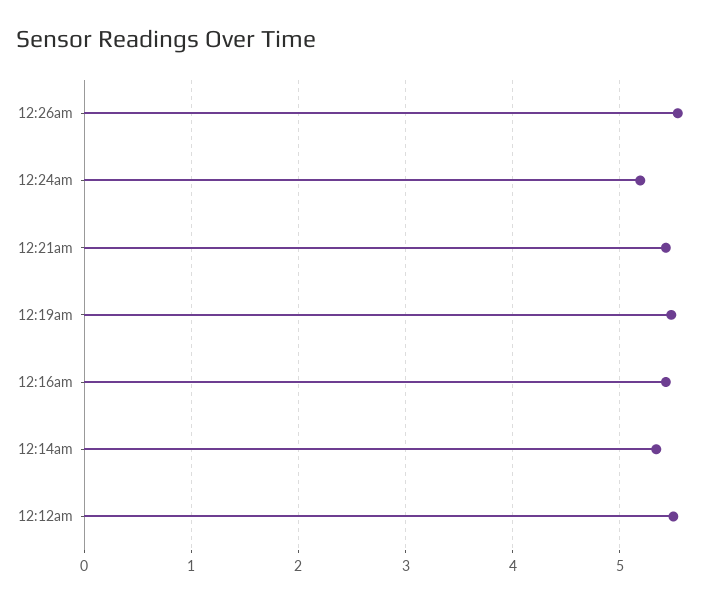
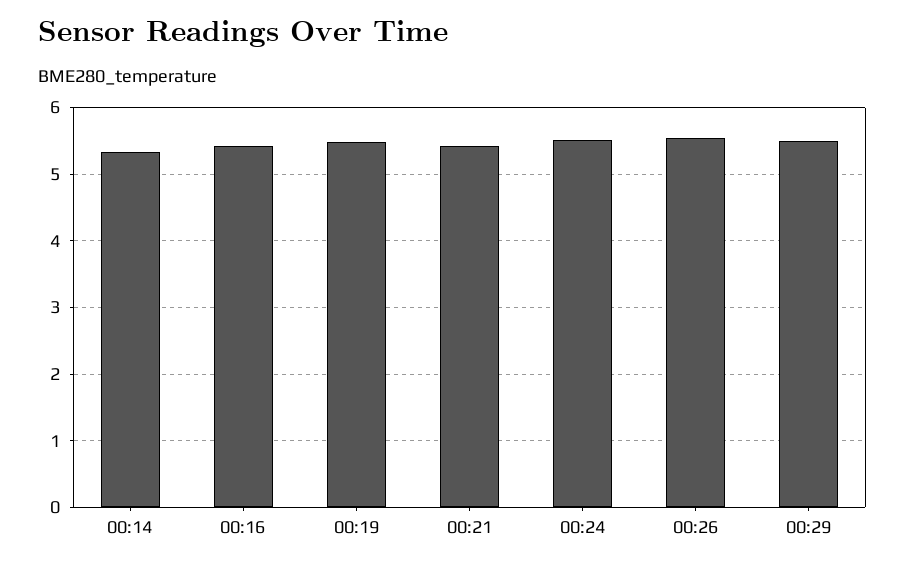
12:24am: 5.2 -> 5.5
12:12am: 5.5 -> none
00:29: none -> 5.5

